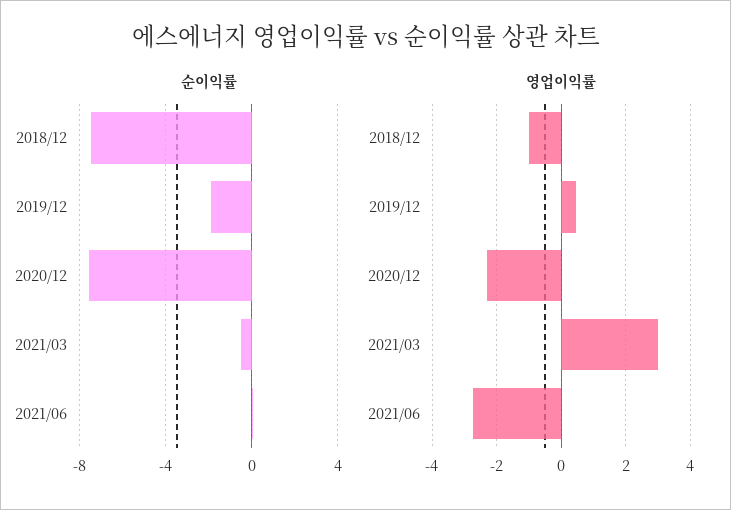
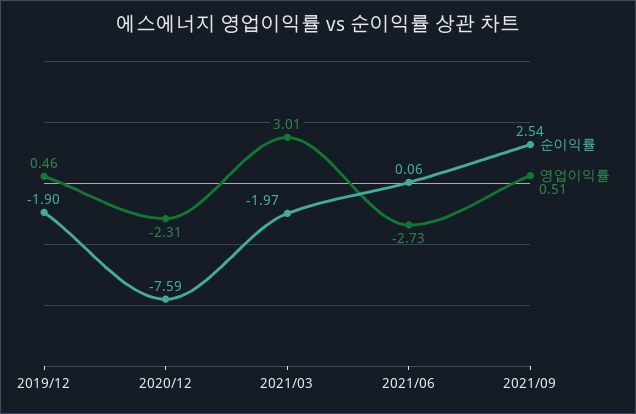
순이익률, 2018/12: -7.5 -> none
순이익률, 2021/03: -0.5 -> -1.97
영업이익률, 2018/12: -1 -> none
순이익률, 2021/09: none -> 2.54
영업이익률, 2021/09: none -> 0.51

